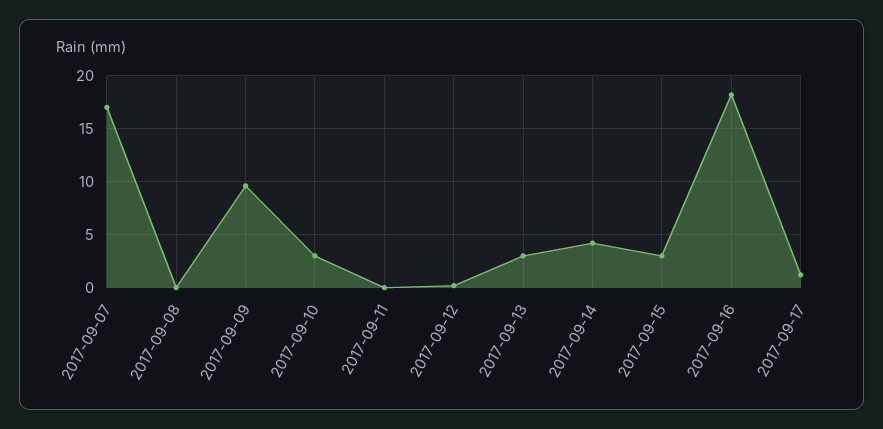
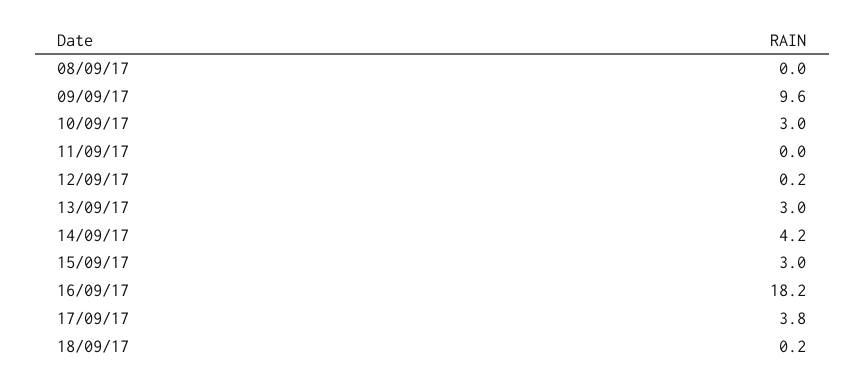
2017-09-07: 17 -> none
2017-09-17: 1 -> 3.8
18/09/17: none -> 0.2

